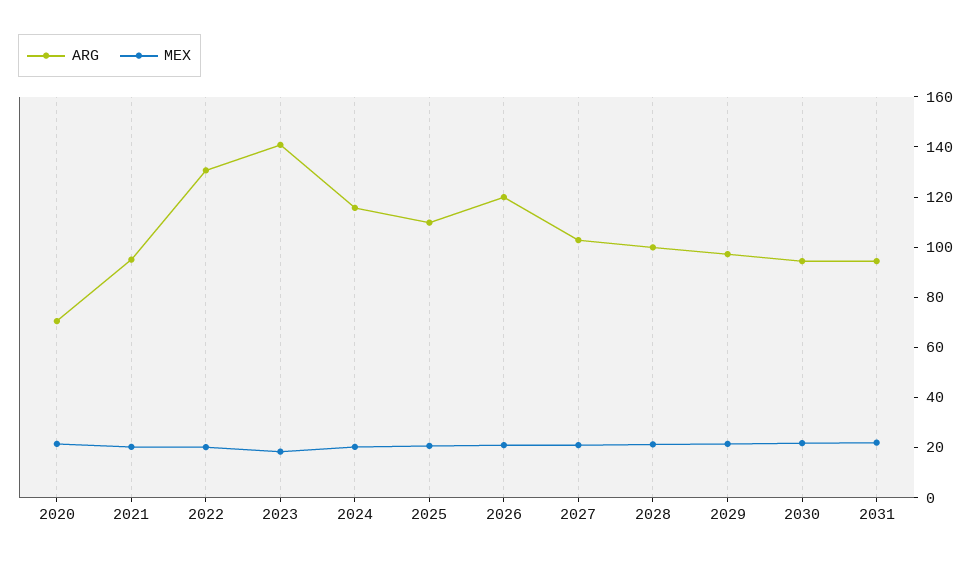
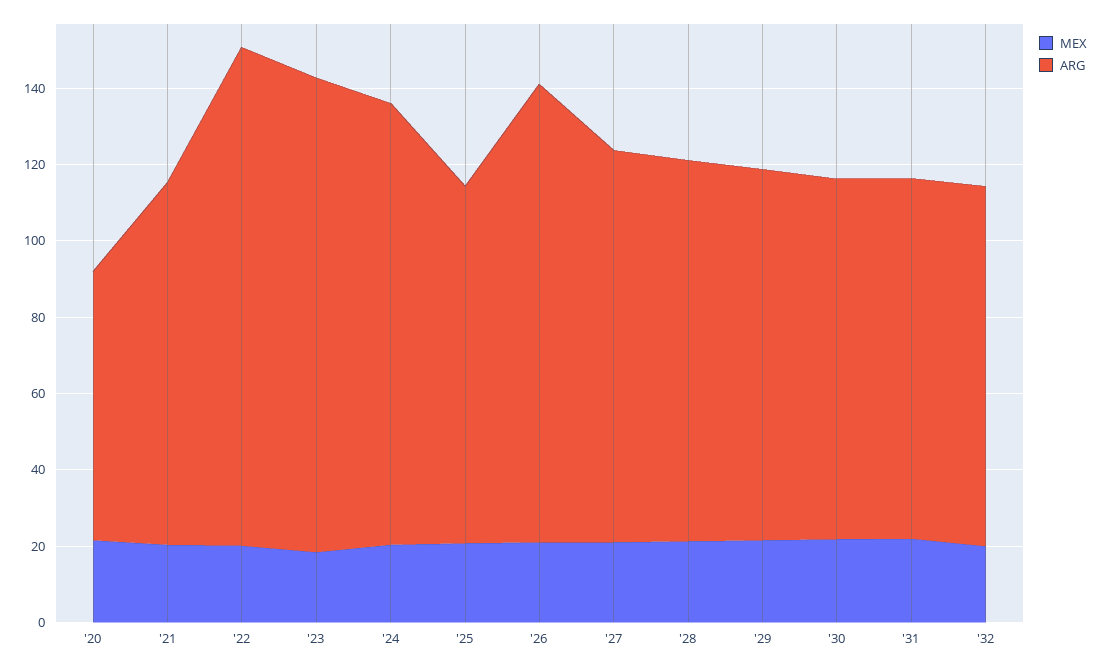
ARG, 2023: 140 -> 125
ARG, 2025: 110 -> 95
MEX, '32: none -> 20
ARG, '32: none -> 95

